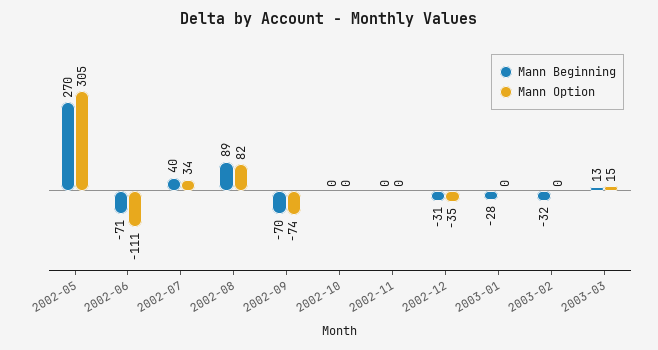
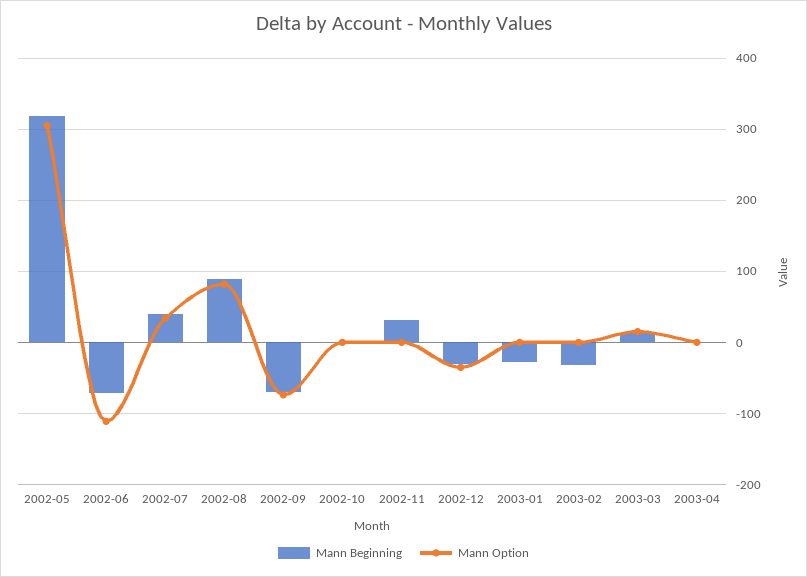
Mann Beginning, 2002-05: 270 -> 320
Mann Beginning, 2002-11: 0 -> 30
Mann Beginning, 2003-04: none -> 0
Mann Option, 2003-04: none -> 0

